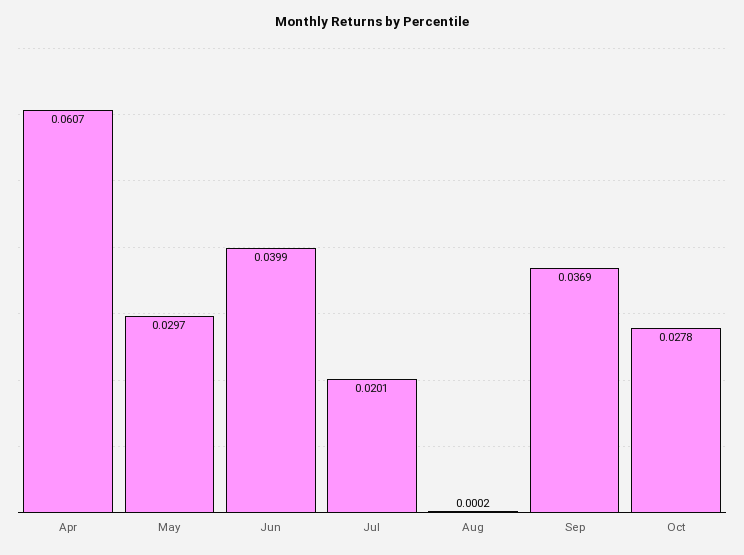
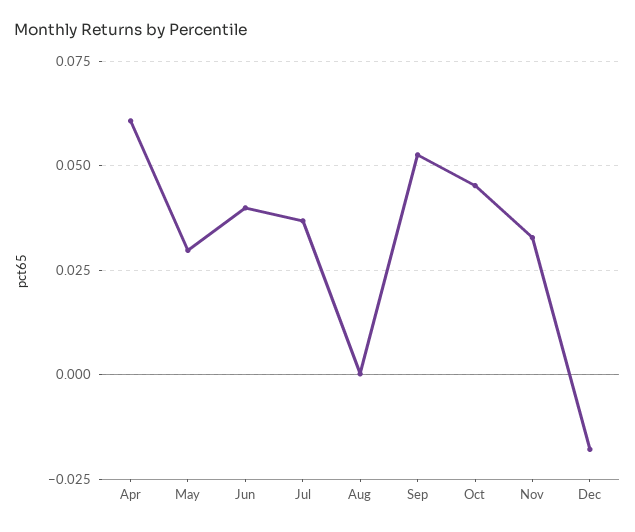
Jul: 0.0201 -> 0.0375
Sep: 0.0369 -> 0.0525
Oct: 0.0278 -> 0.045
Nov: none -> 0.0325
Dec: none -> -0.0175

